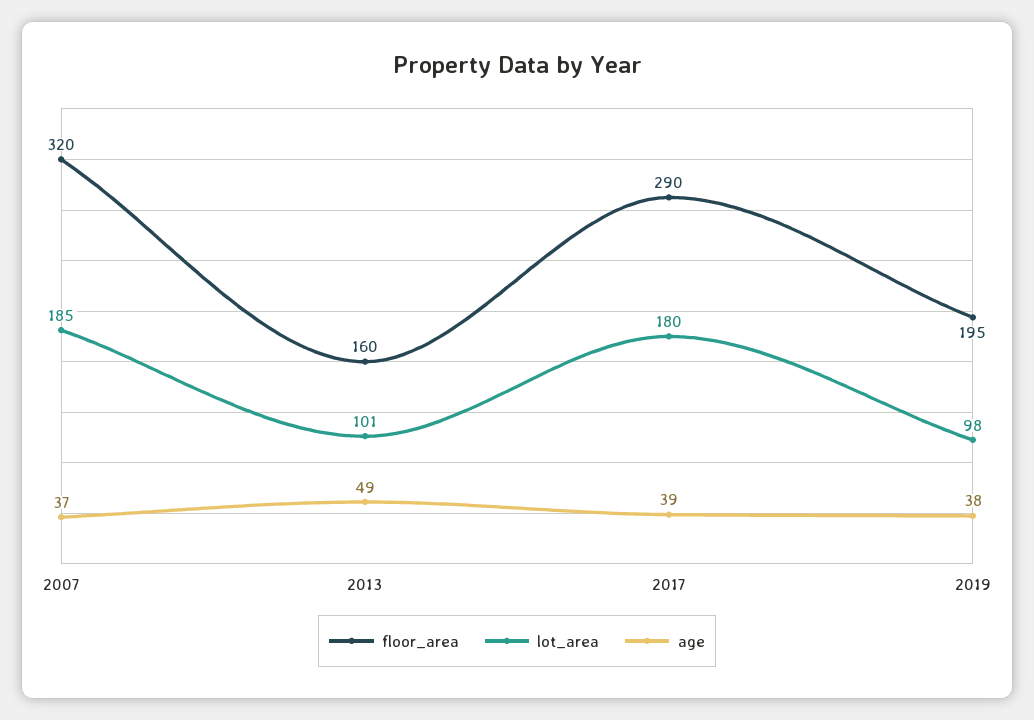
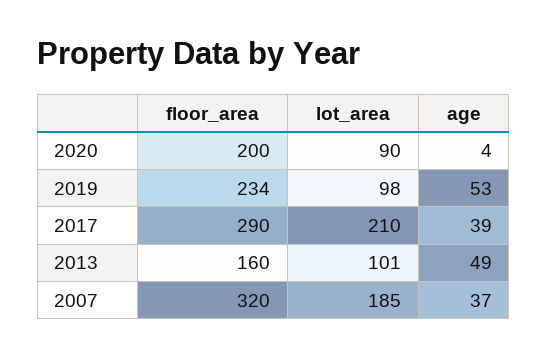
lot_area, 2017: 180 -> 210
floor_area, 2019: 195 -> 234
age, 2019: 38 -> 53
floor_area, 2020: none -> 200
lot_area, 2020: none -> 90
age, 2020: none -> 4

